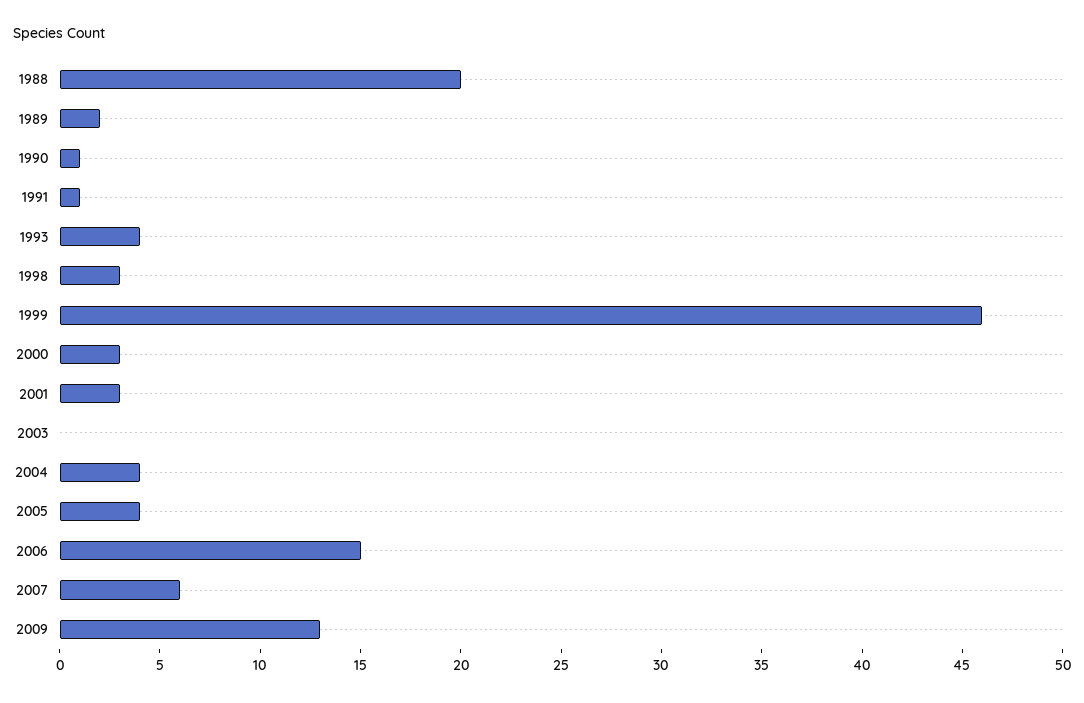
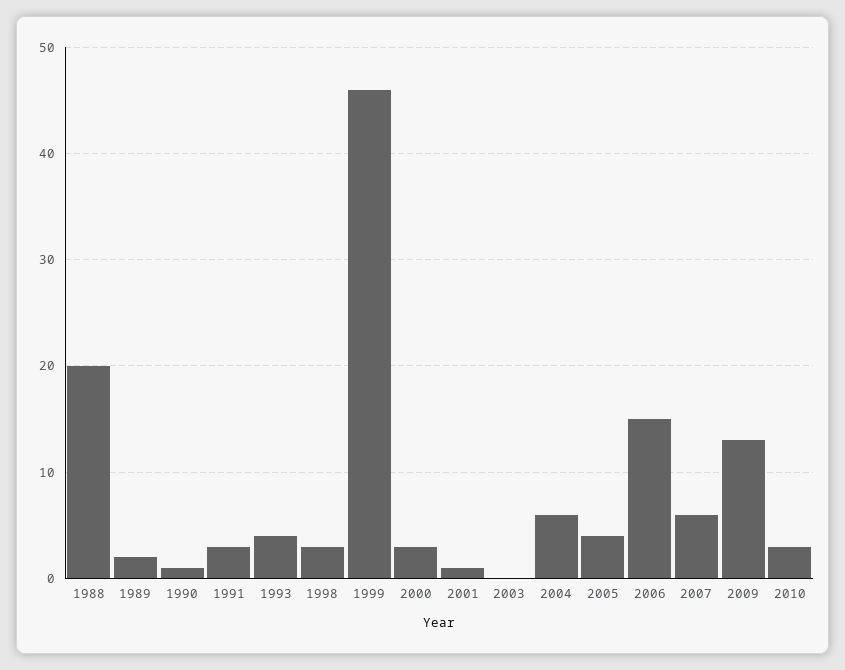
1991: 1 -> 3
2001: 3 -> 1
2004: 4 -> 6
2010: none -> 3

